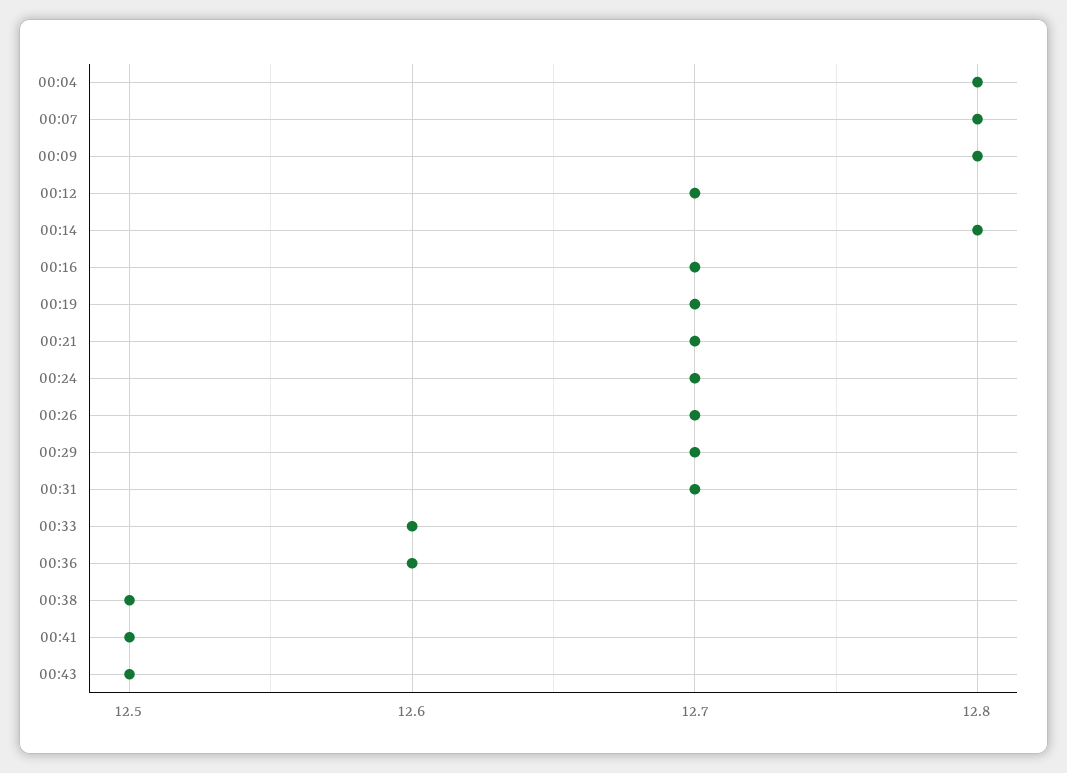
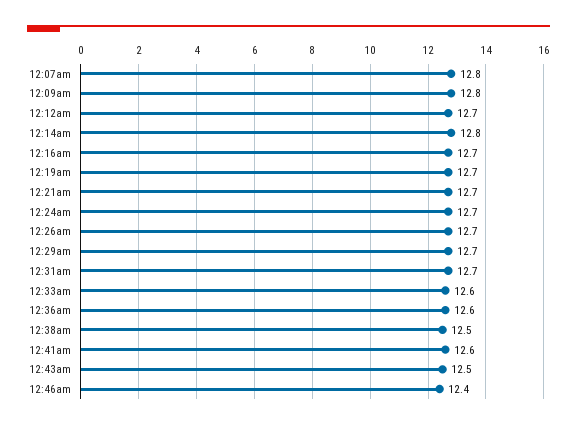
00:04: 12.8 -> none
00:41: 12.5 -> 12.6
12:46am: none -> 12.4

